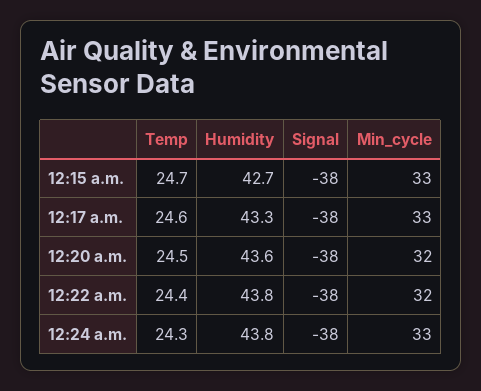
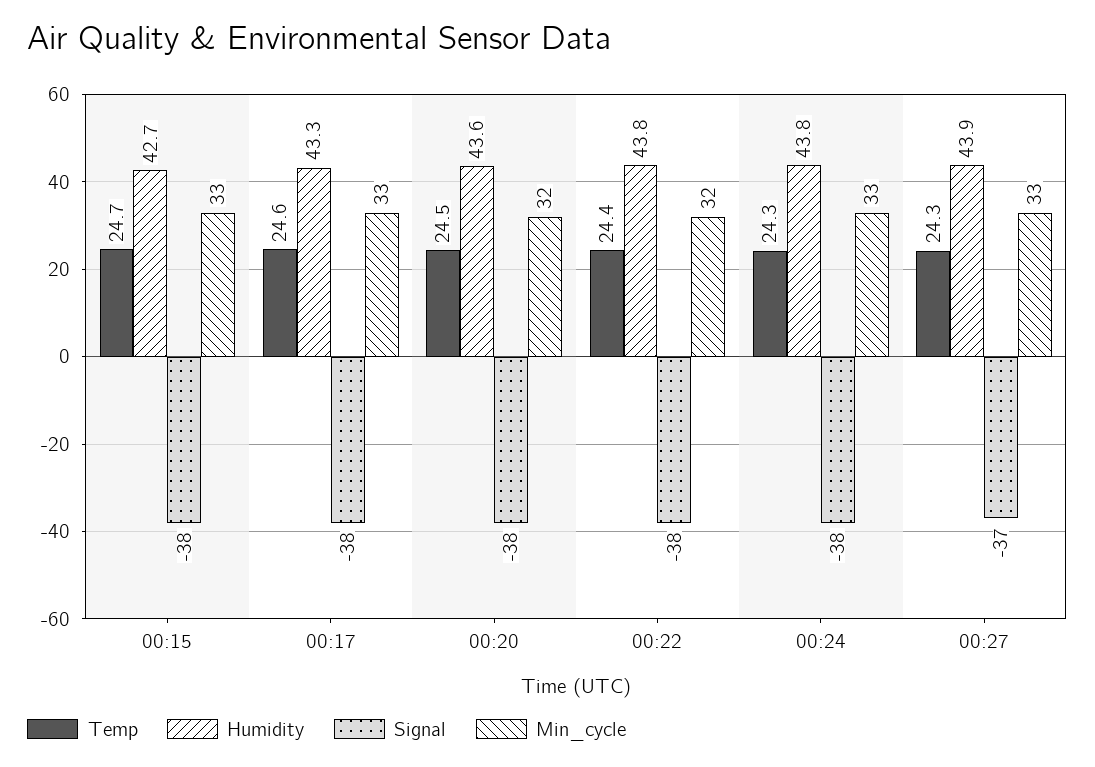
Temp, 00:27: none -> 24.3
Humidity, 00:27: none -> 43.9
Signal, 00:27: none -> -37
Min_cycle, 00:27: none -> 33

